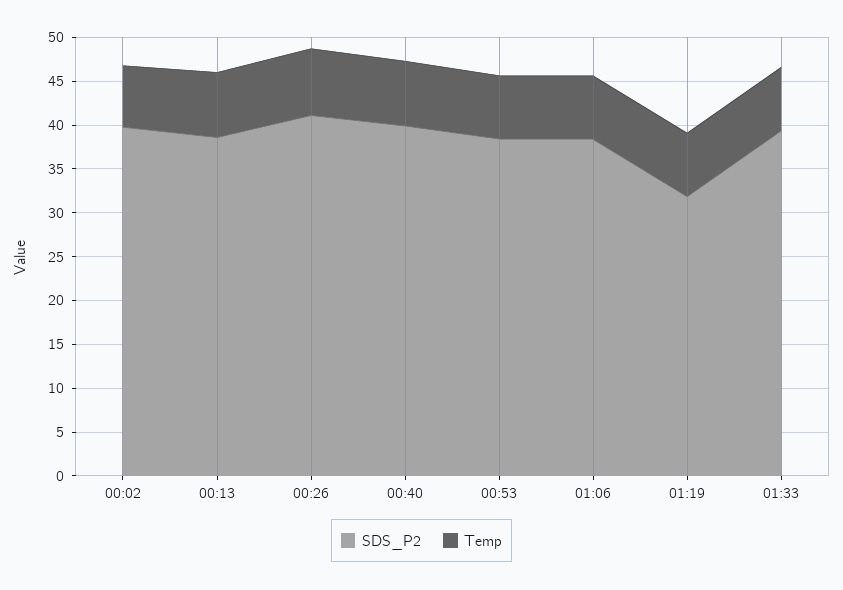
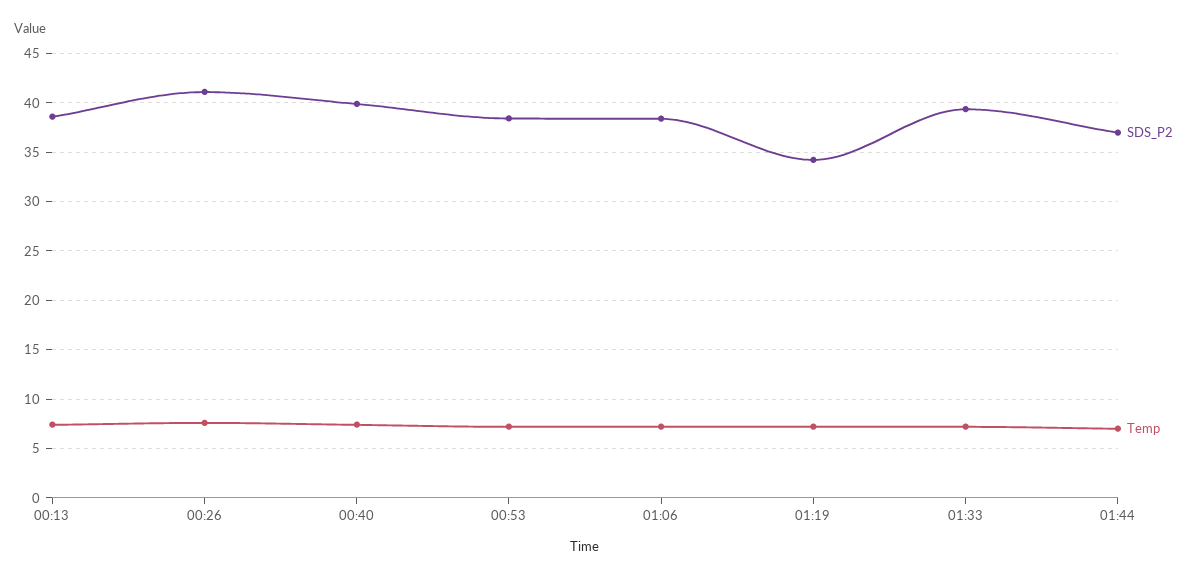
SDS_P2, 00:02: 40 -> none
Temp, 00:02: 7 -> none
SDS_P2, 01:19: 32 -> 34
SDS_P2, 01:44: none -> 37
Temp, 01:44: none -> 7

